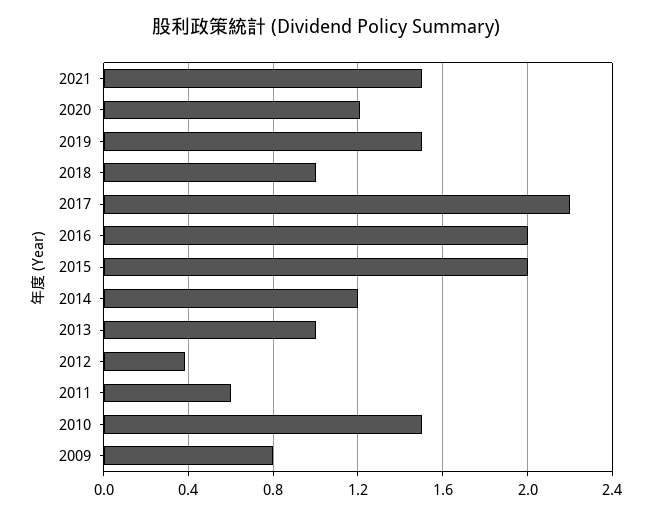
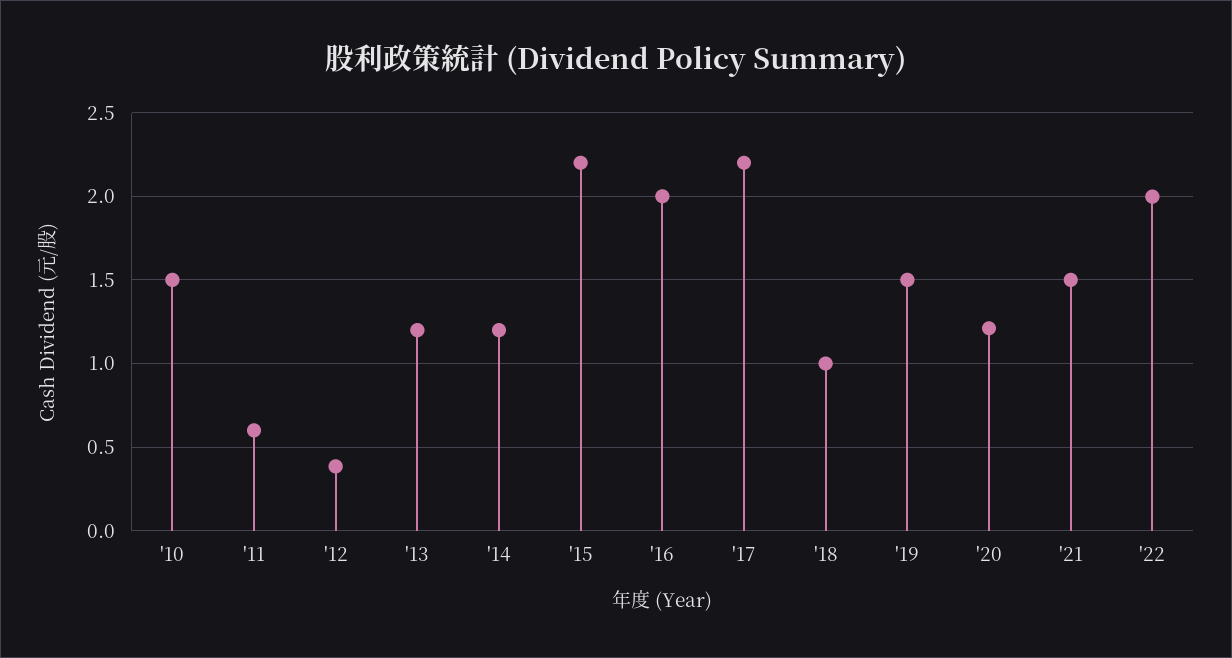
2015: 2 -> 2.2
2013: 1 -> 1.2
2009: 0.8 -> none
'22: none -> 2

